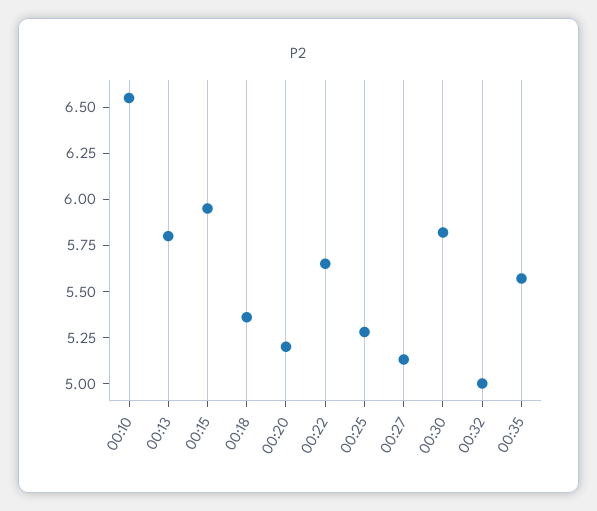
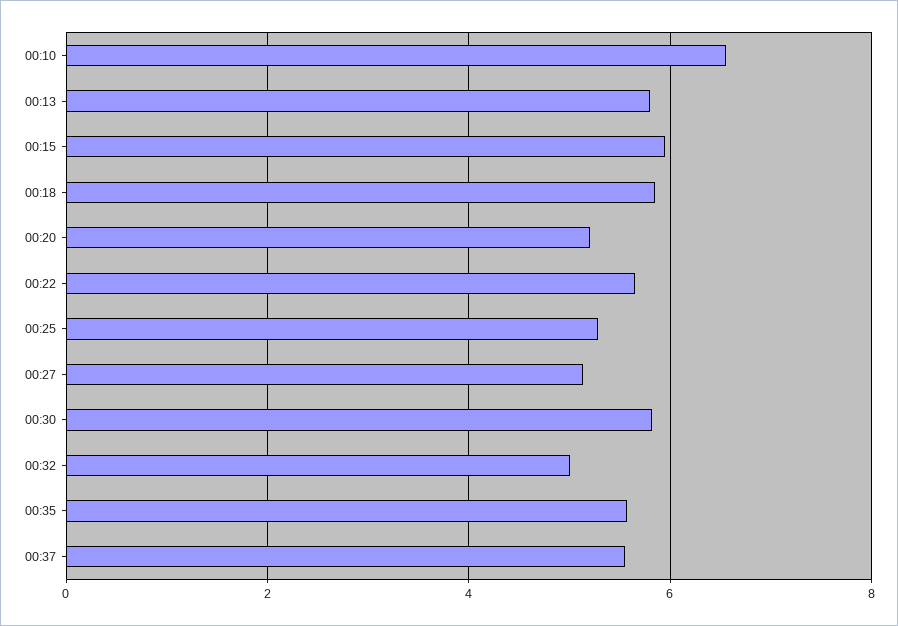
00:18: 5.35 -> 5.8
00:37: none -> 5.6

